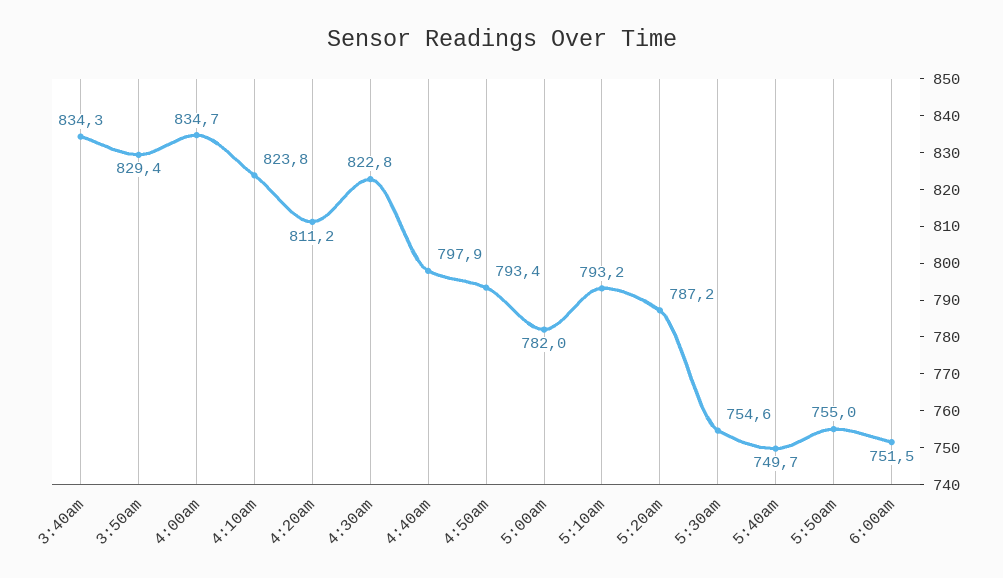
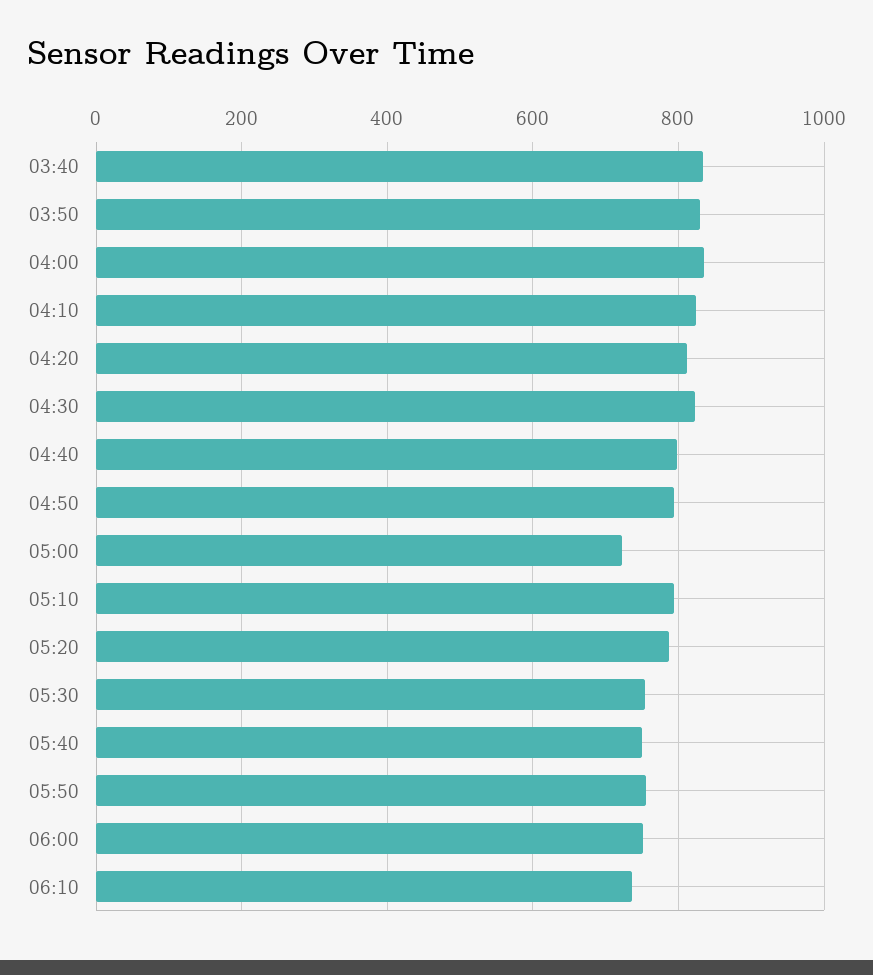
5:00am: 782 -> 720
06:10: none -> 740

